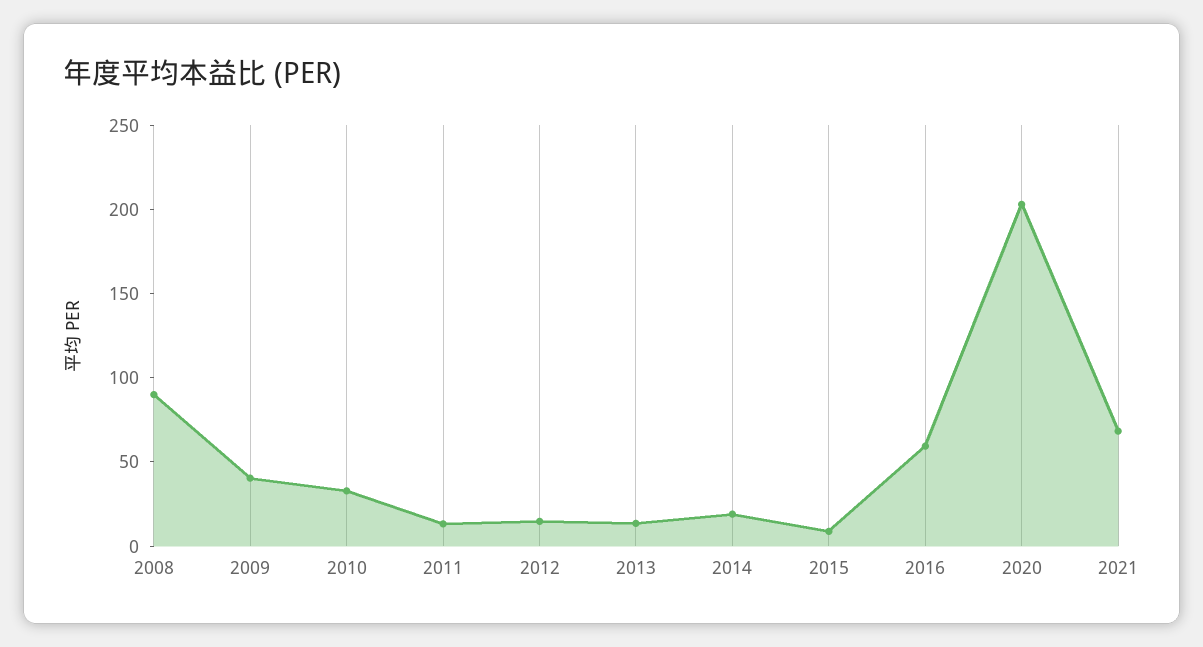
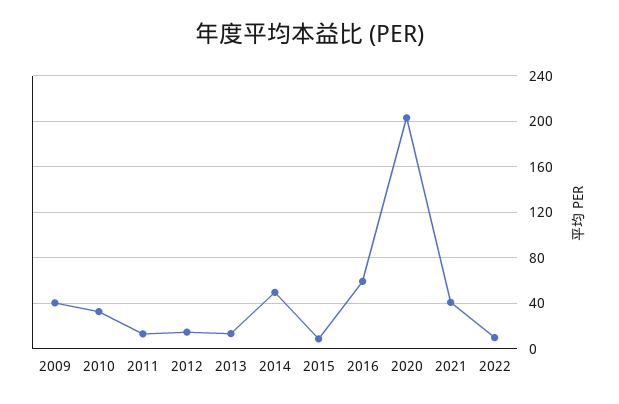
2008: 90 -> none
2014: 20 -> 50
2021: 70 -> 40
2022: none -> 10

